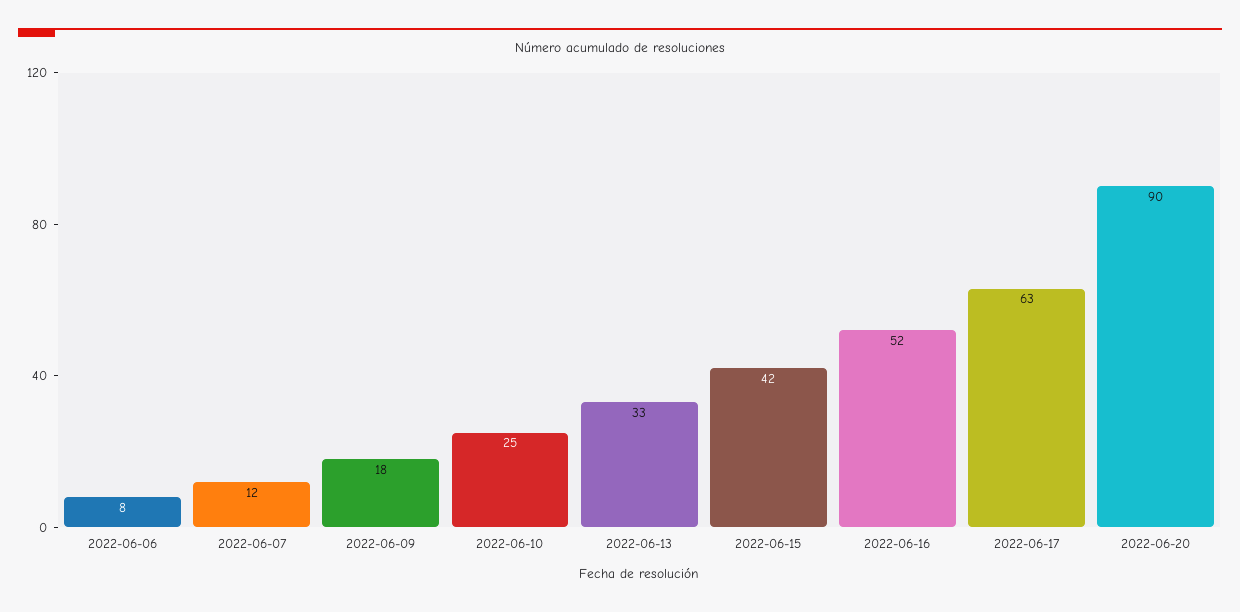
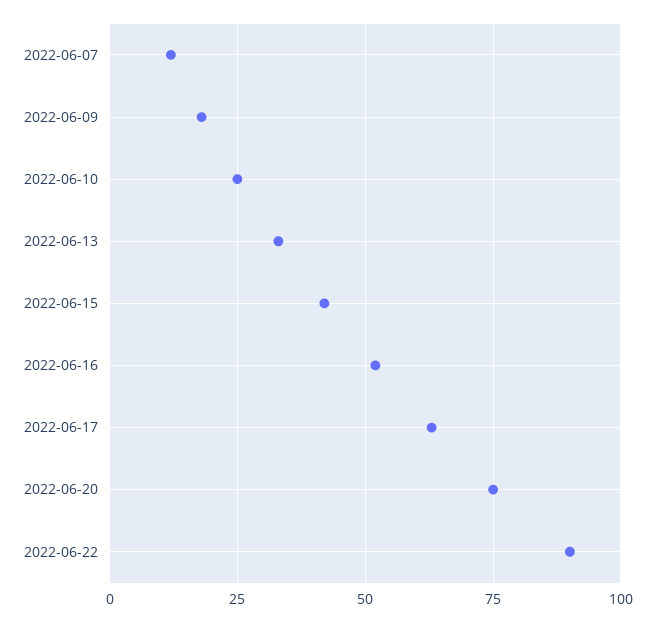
2022-06-06: 8 -> none
2022-06-20: 90 -> 75
2022-06-22: none -> 90

